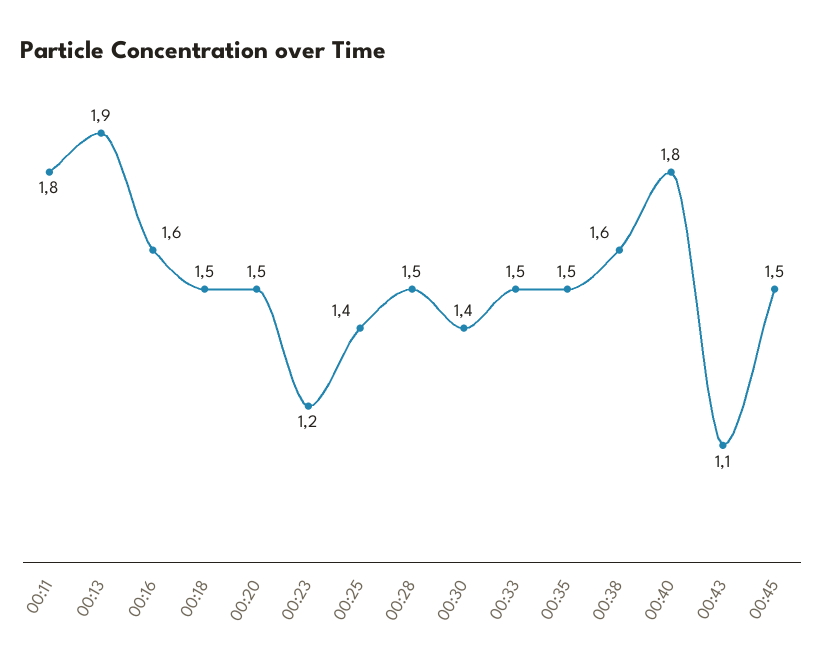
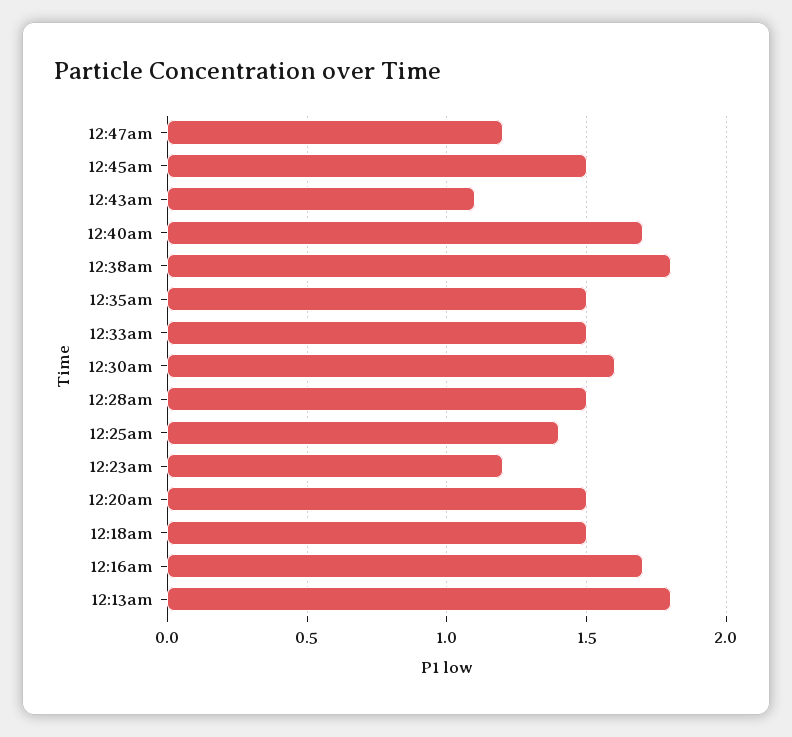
00:11: 1.8 -> none
00:13: 1.9 -> 1.8
00:16: 1.6 -> 1.7
00:30: 1.4 -> 1.6
00:38: 1.6 -> 1.8
00:40: 1.8 -> 1.7
12:47am: none -> 1.2

